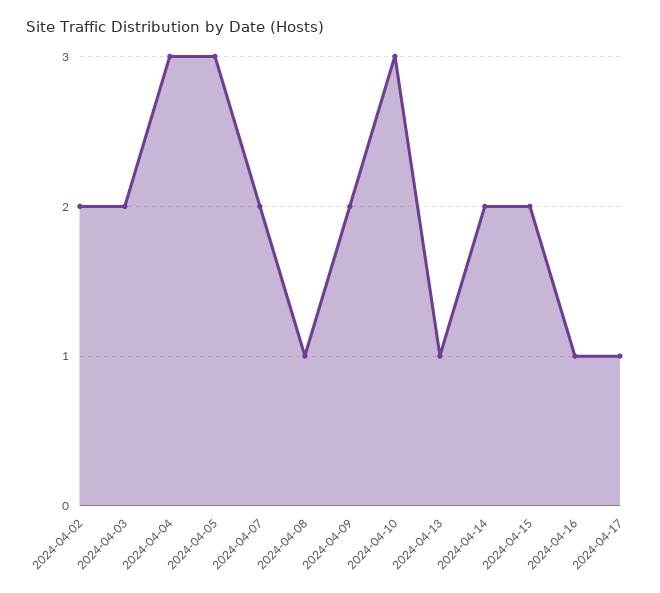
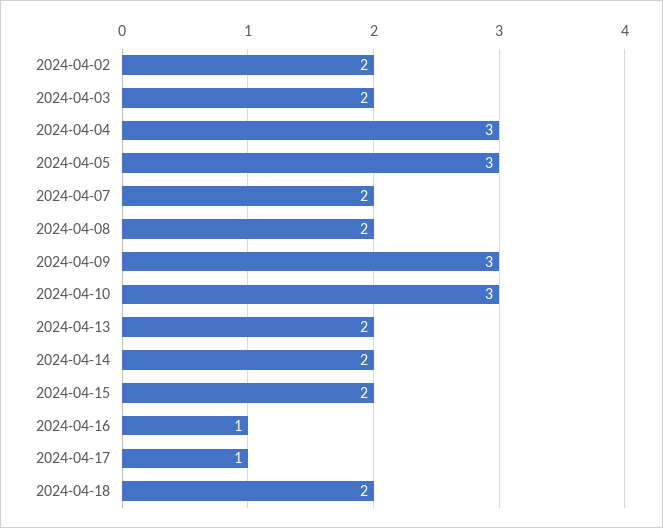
2024-04-08: 1 -> 2
2024-04-09: 2 -> 3
2024-04-13: 1 -> 2
2024-04-18: none -> 2

